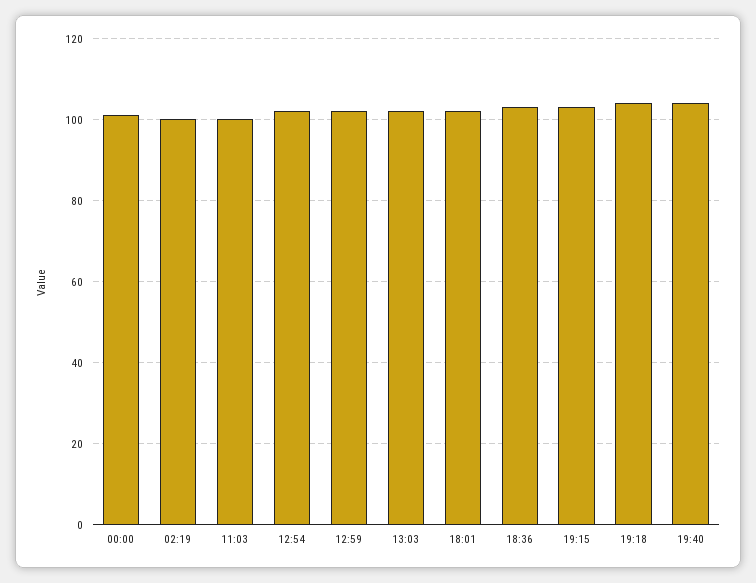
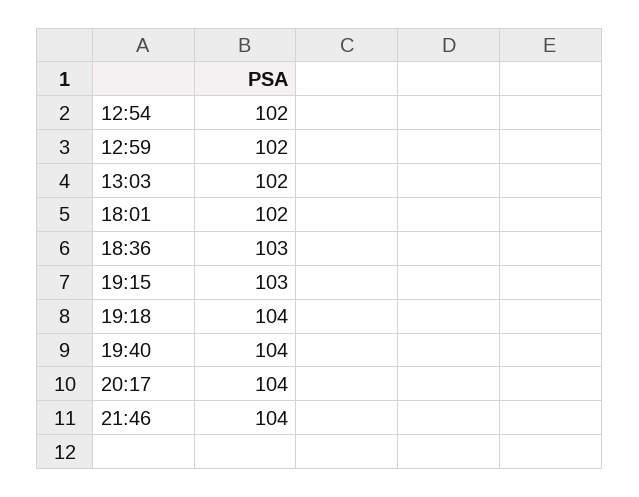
00:00: 100 -> none
02:19: 100 -> none
11:03: 100 -> none
20:17: none -> 104
21:46: none -> 104

